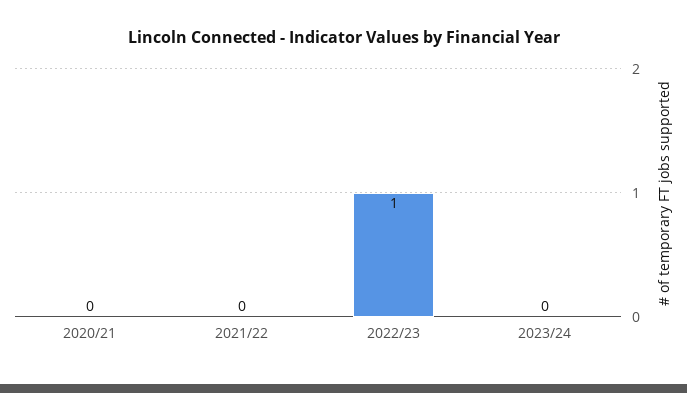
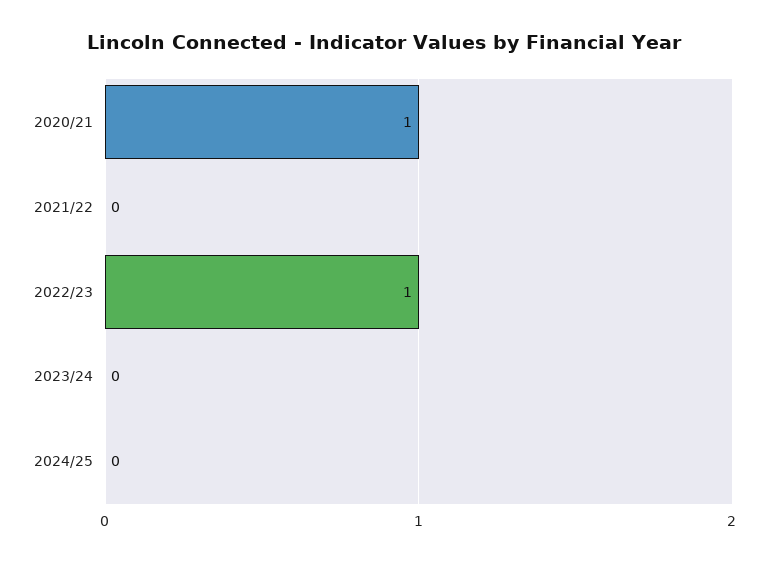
2020/21: 0 -> 1
2024/25: none -> 0

